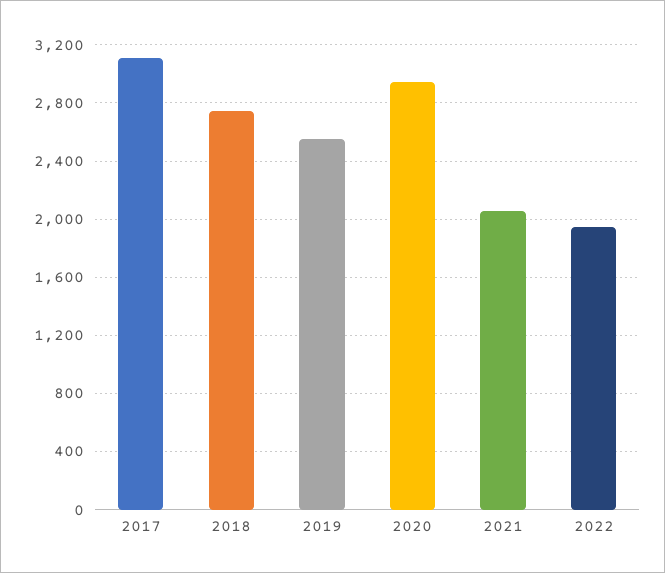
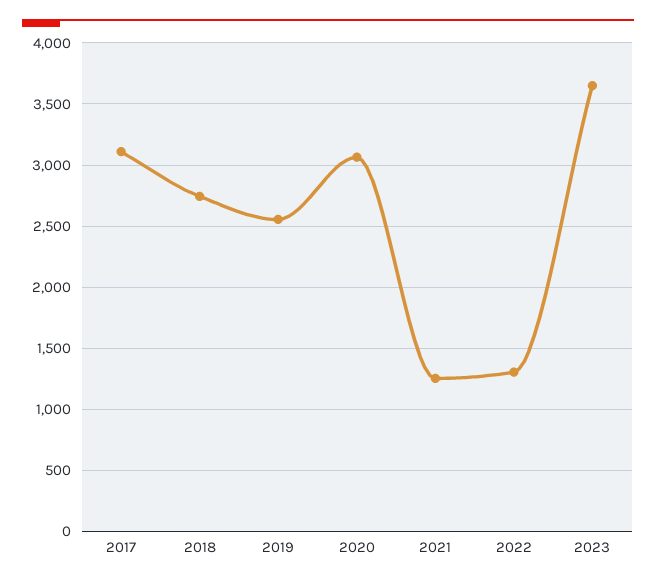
2020: 2950 -> 3050
2021: 2050 -> 1250
2022: 1950 -> 1300
2023: none -> 3650

